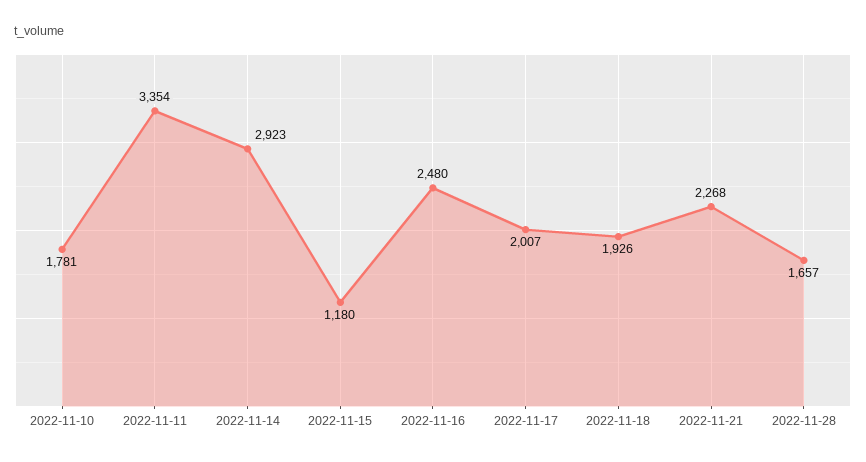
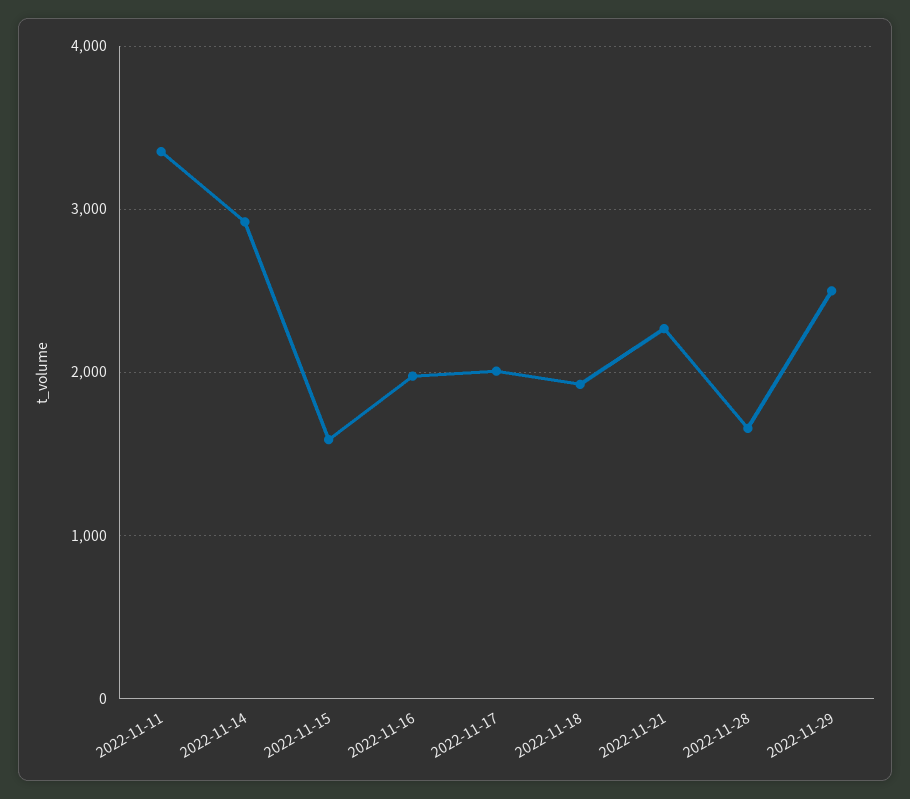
2022-11-10: 1781 -> none
2022-11-15: 1180 -> 1600
2022-11-16: 2480 -> 2000
2022-11-29: none -> 2500

